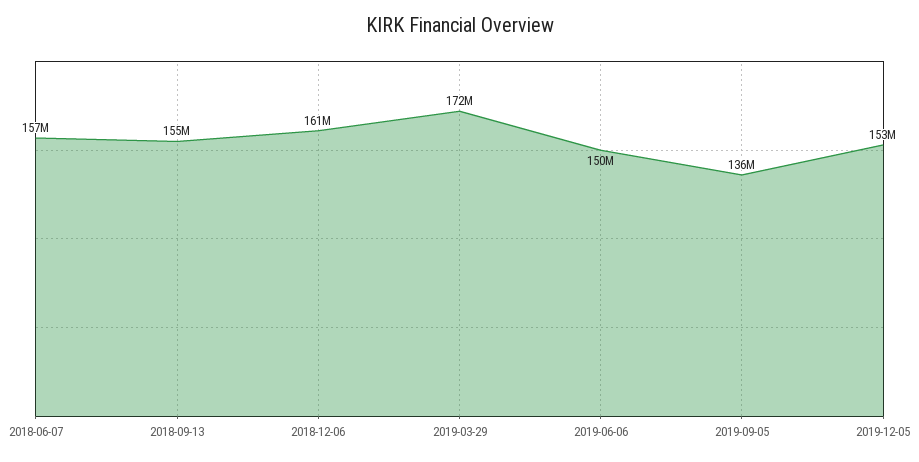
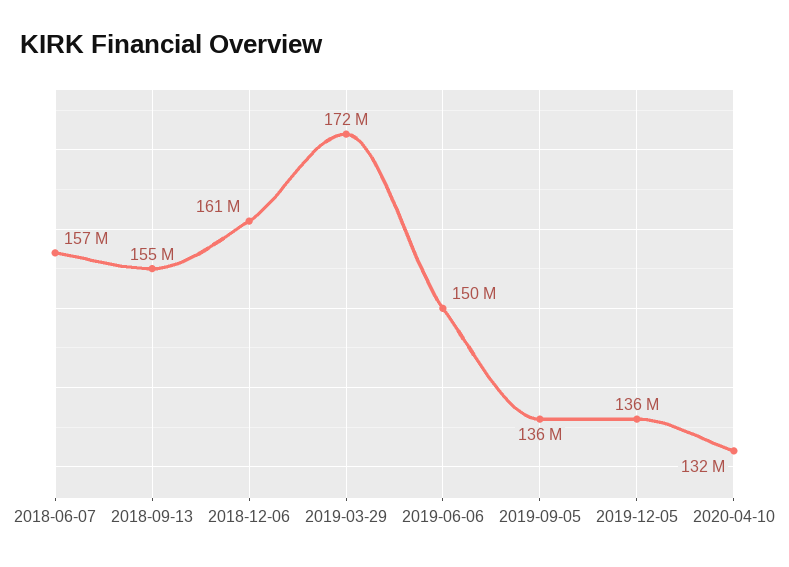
2019-12-05: 153000000 -> 136000000
2020-04-10: none -> 132000000

